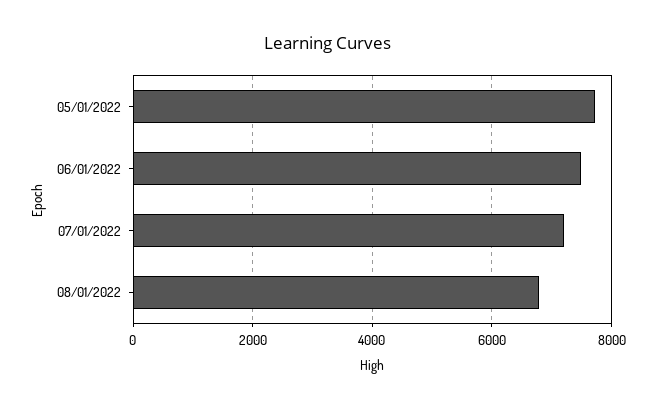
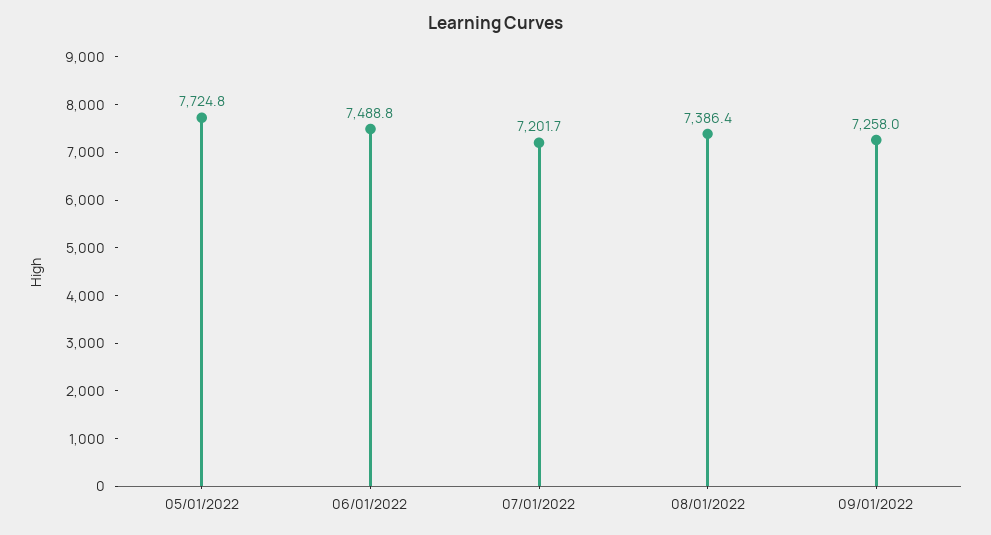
08/01/2022: 6800 -> 7386.4
09/01/2022: none -> 7258

